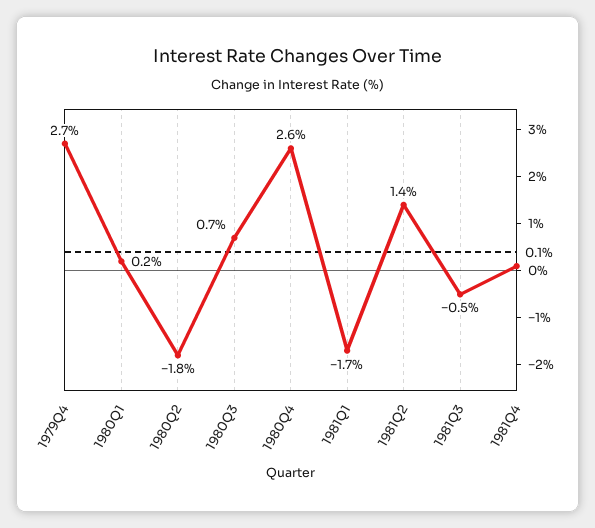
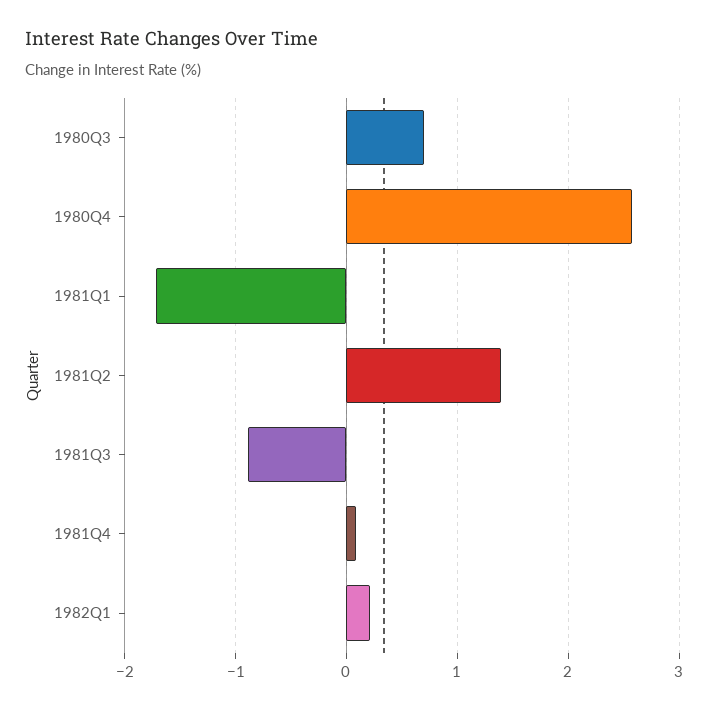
1979Q4: 2.7 -> none
1980Q1: 0.2 -> none
1980Q2: -1.8 -> none
1981Q3: -0.5 -> -0.9
1982Q1: none -> 0.2

